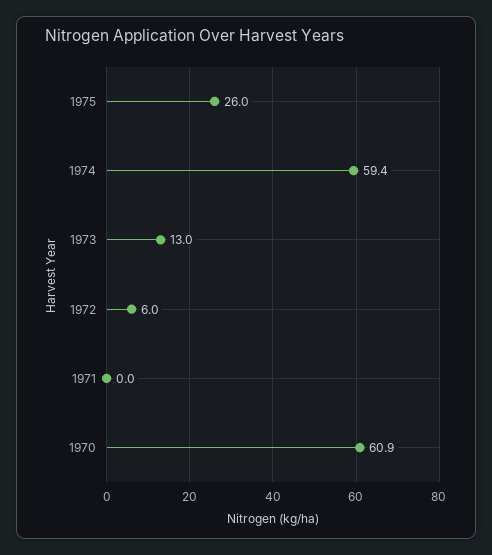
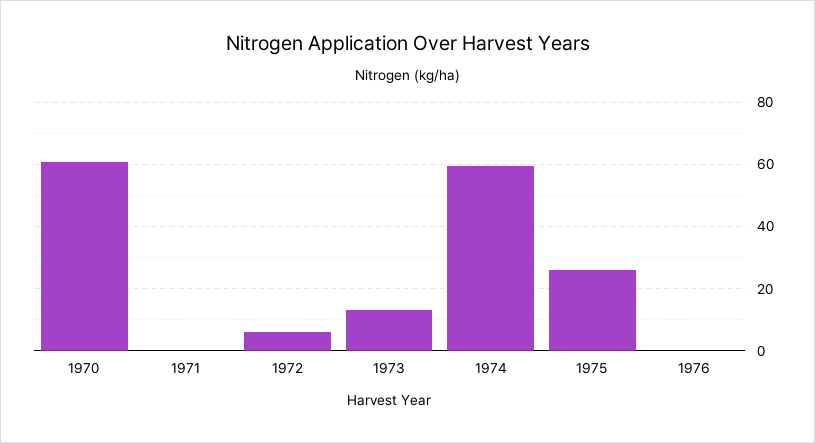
1976: none -> 0

